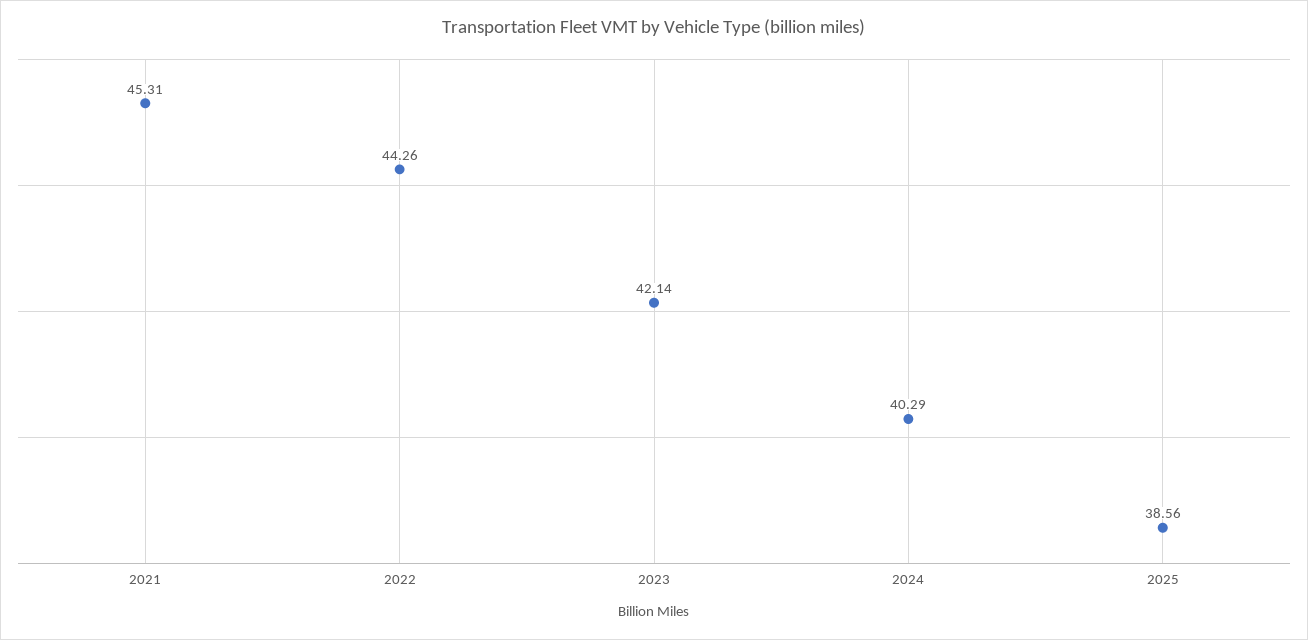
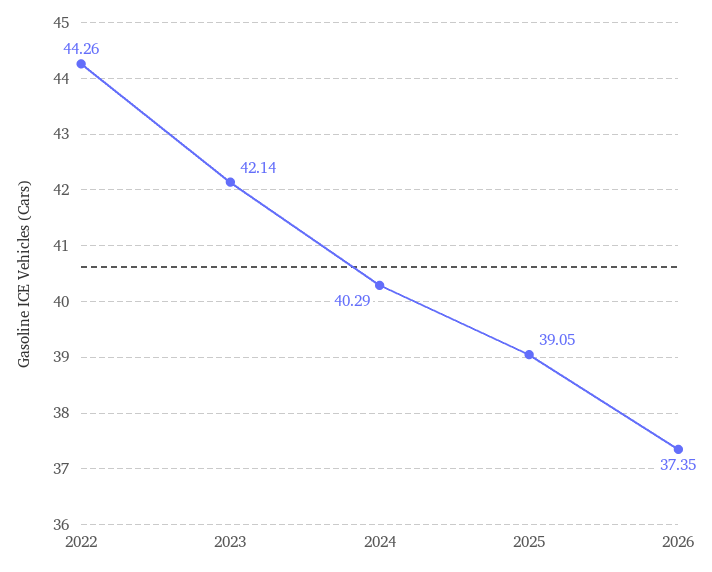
2021: 45.31 -> none
2025: 38.56 -> 39.05
2026: none -> 37.35

